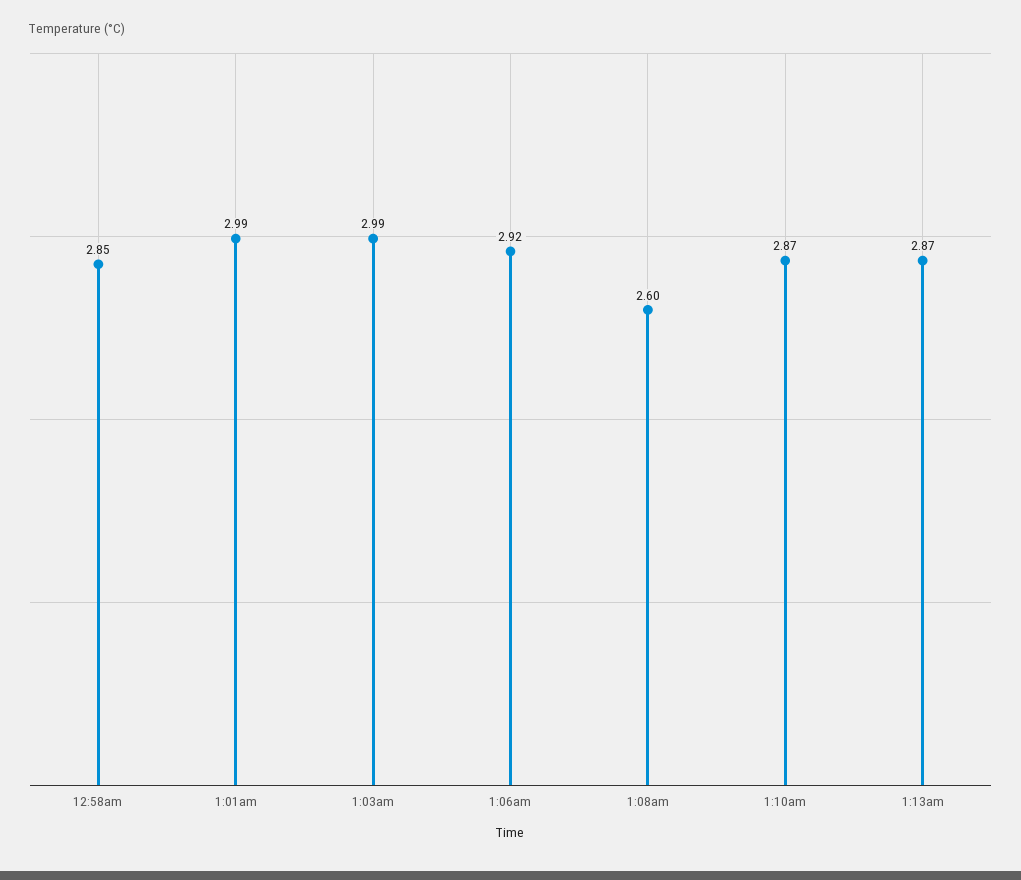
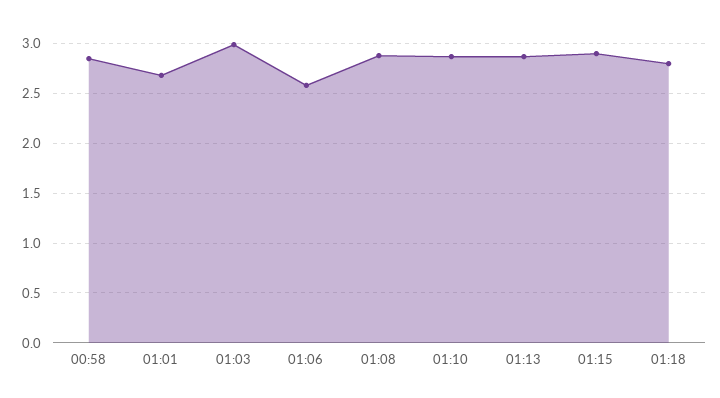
1:01am: 2.99 -> 2.7
1:06am: 2.92 -> 2.6
1:08am: 2.6 -> 2.9
01:15: none -> 2.9
01:18: none -> 2.8

